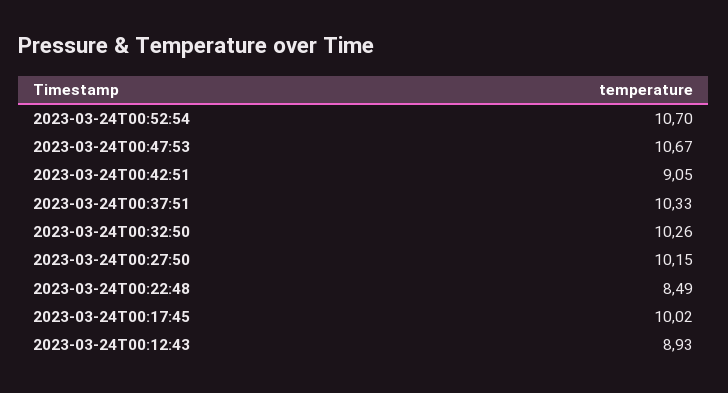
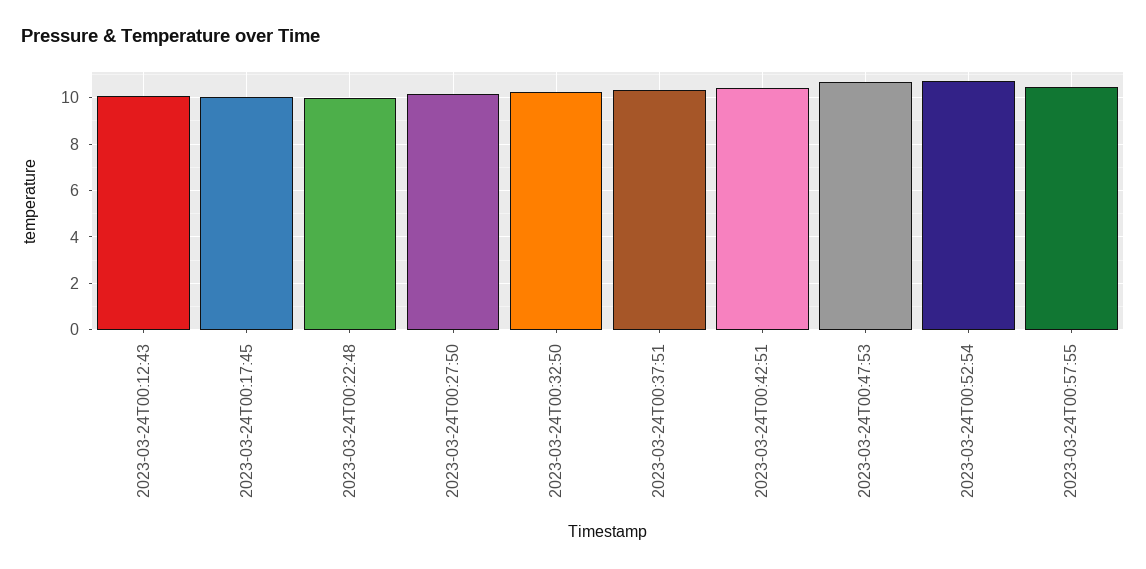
2023-03-24T00:42:51: 9.05 -> 10.5
2023-03-24T00:22:48: 8.49 -> 10
2023-03-24T00:12:43: 8.93 -> 10
2023-03-24T00:57:55: none -> 10.5

